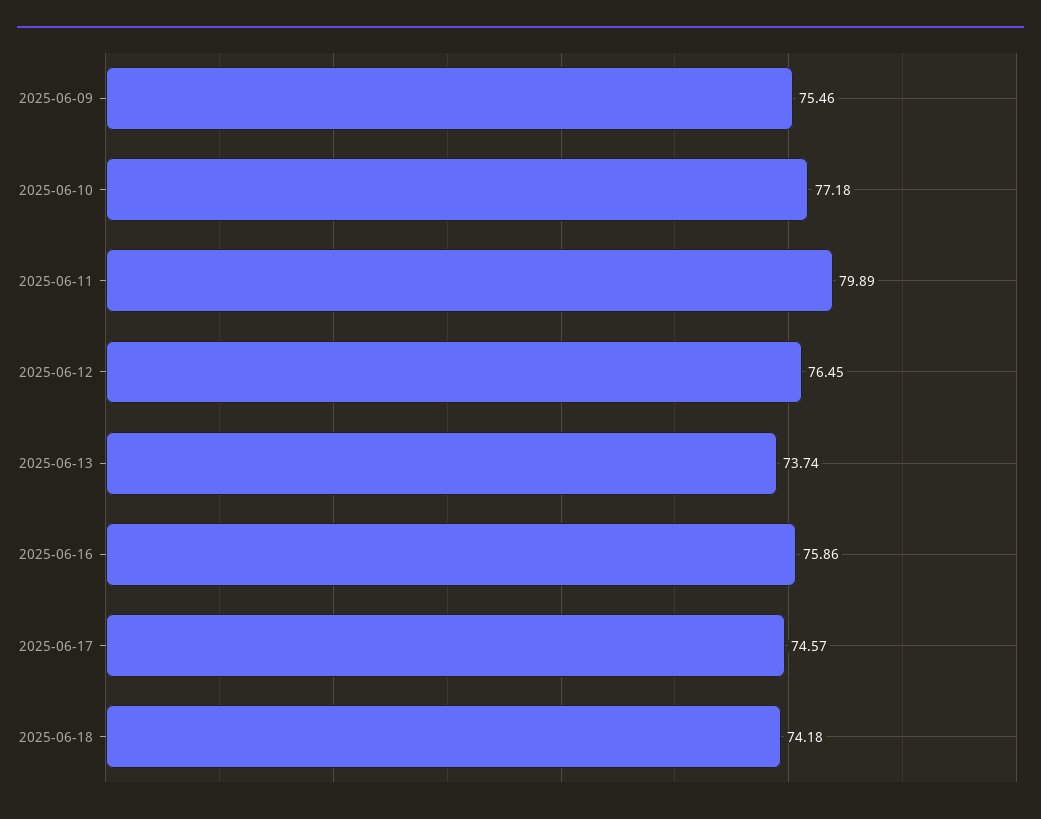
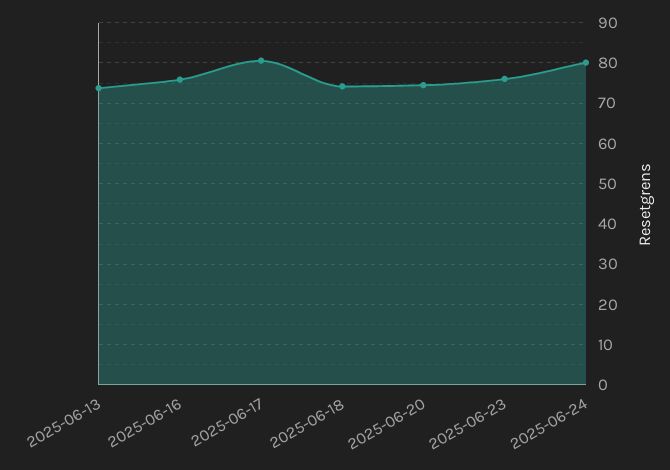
2025-06-09: 75.46 -> none
2025-06-10: 77.18 -> none
2025-06-11: 79.89 -> none
2025-06-12: 76.45 -> none
2025-06-17: 74.57 -> 80
2025-06-20: none -> 74
2025-06-23: none -> 76
2025-06-24: none -> 80

